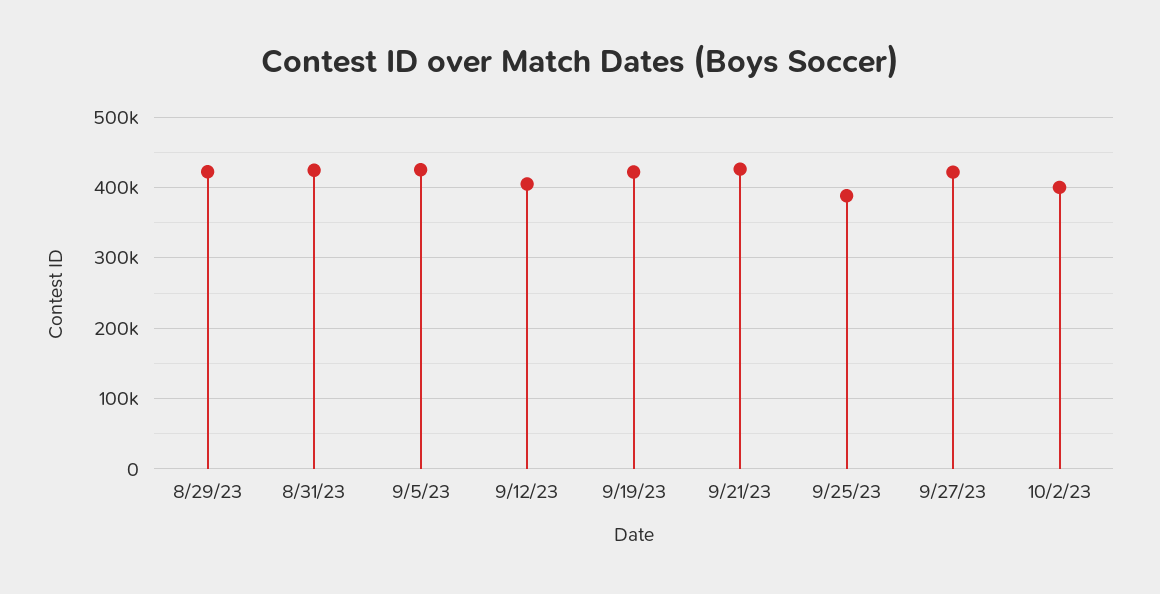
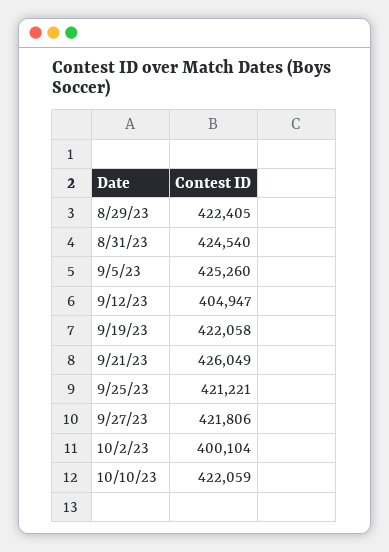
9/25/23: 390000 -> 421221
10/10/23: none -> 422059

